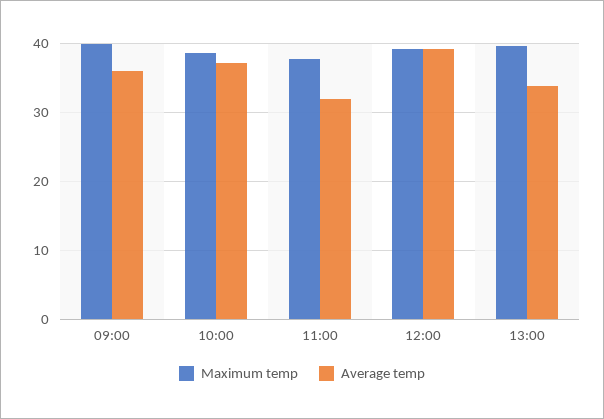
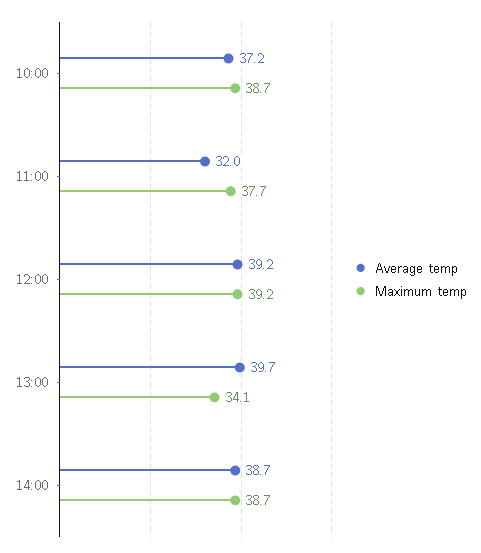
Maximum temp, 09:00: 40 -> none
Average temp, 09:00: 36 -> none
Maximum temp, 13:00: 40 -> 34.1
Average temp, 13:00: 34 -> 39.7
Average temp, 14:00: none -> 38.7
Maximum temp, 14:00: none -> 38.7

